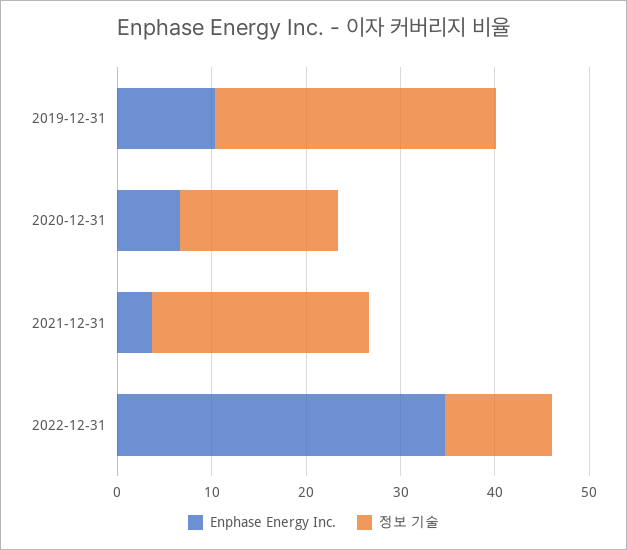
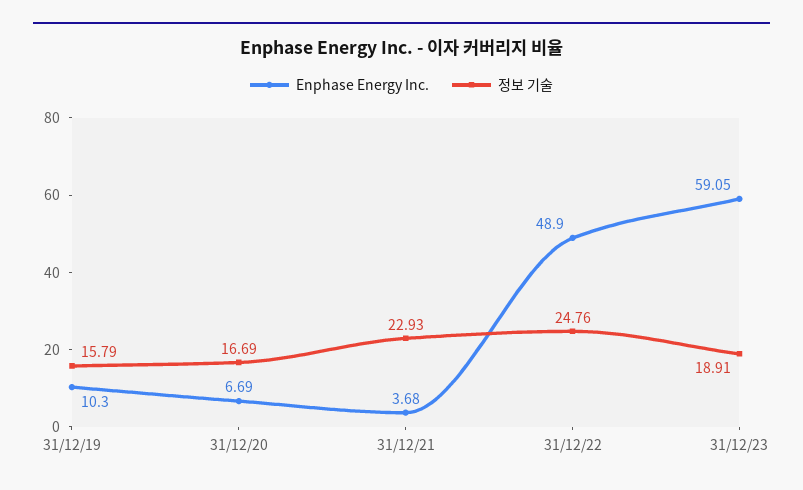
정보 기술, 2019-12-31: 30 -> 15.79
Enphase Energy Inc., 2022-12-31: 34 -> 48.9
정보 기술, 2022-12-31: 12 -> 24.76
Enphase Energy Inc., 31/12/23: none -> 59.05
정보 기술, 31/12/23: none -> 18.91

